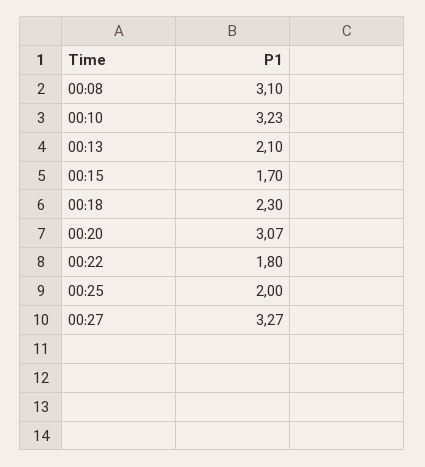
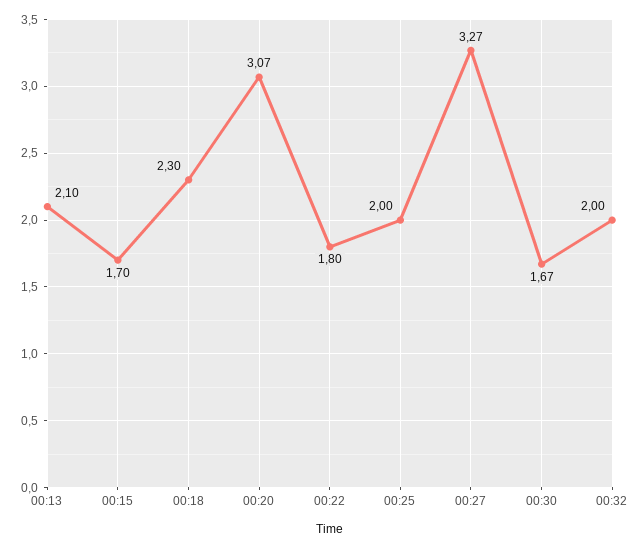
00:08: 3.1 -> none
00:10: 3.23 -> none
00:30: none -> 1.67
00:32: none -> 2

